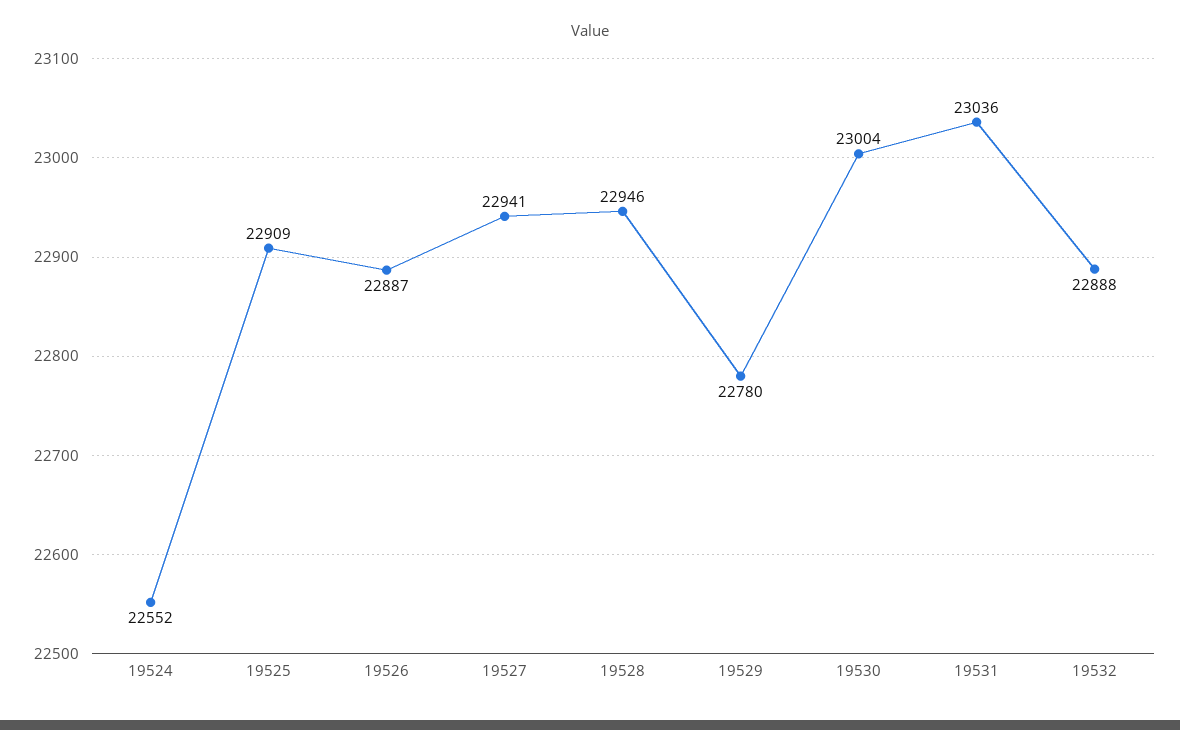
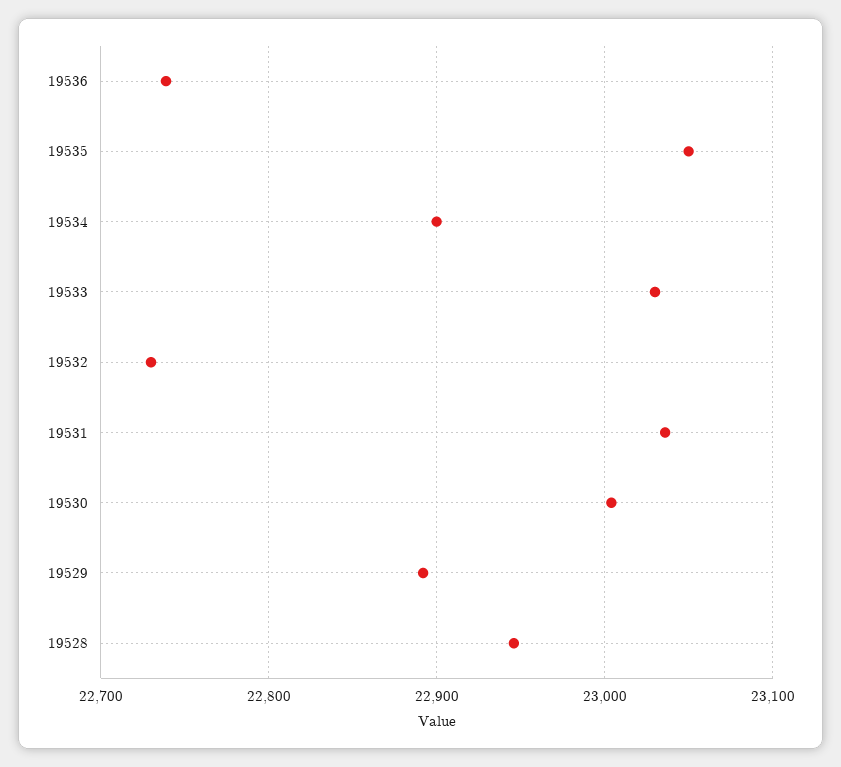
19524: 22552 -> none
19525: 22909 -> none
19526: 22887 -> none
19527: 22941 -> none
19529: 22780 -> 22890
19532: 22888 -> 22730
19536: none -> 22740
19535: none -> 23050
19534: none -> 22900
19533: none -> 23030

